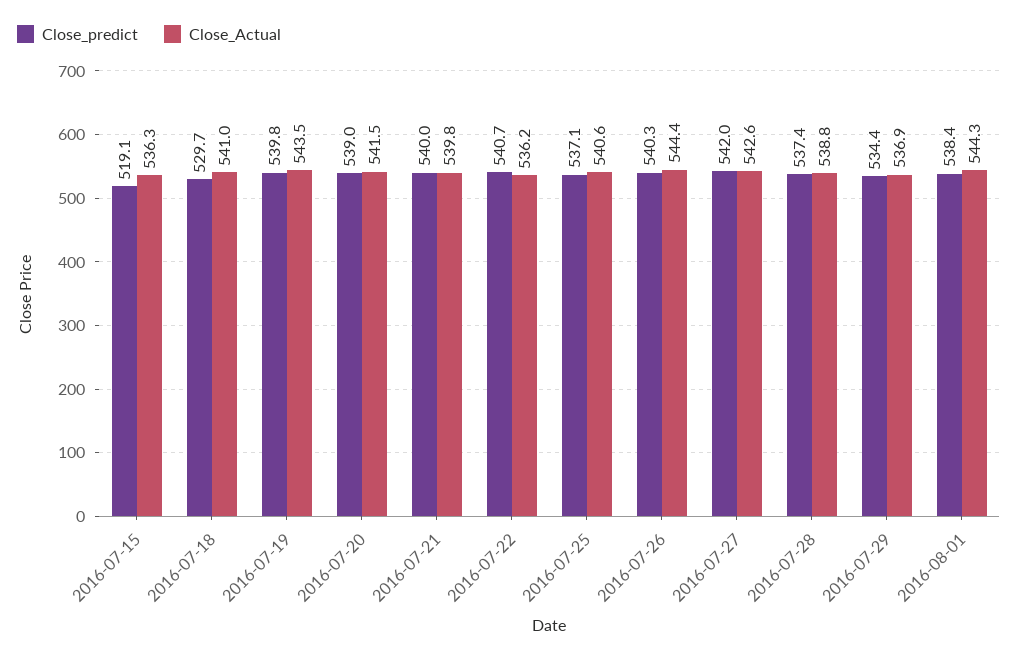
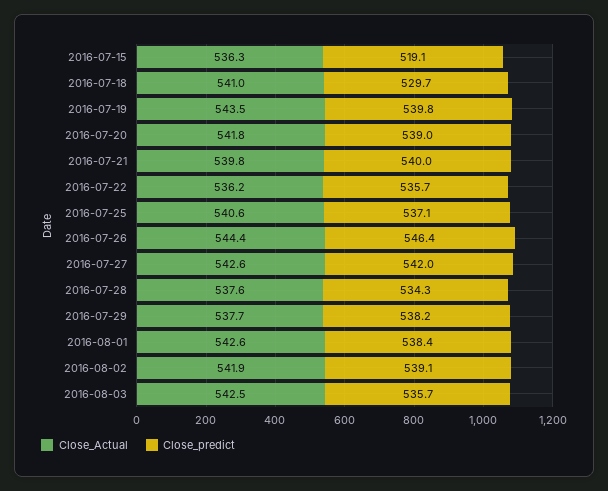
Close_Actual, 2016-07-20: 541.5 -> 541.8
Close_predict, 2016-07-22: 540.7 -> 535.7
Close_predict, 2016-07-26: 540.3 -> 546.4
Close_predict, 2016-07-28: 537.4 -> 534.3
Close_Actual, 2016-07-28: 538.8 -> 537.6
Close_predict, 2016-07-29: 534.4 -> 538.2
Close_Actual, 2016-07-29: 536.9 -> 537.7
Close_Actual, 2016-08-01: 544.3 -> 542.6
Close_Actual, 2016-08-02: none -> 541.9
Close_predict, 2016-08-02: none -> 539.1
Close_Actual, 2016-08-03: none -> 542.5
Close_predict, 2016-08-03: none -> 535.7

